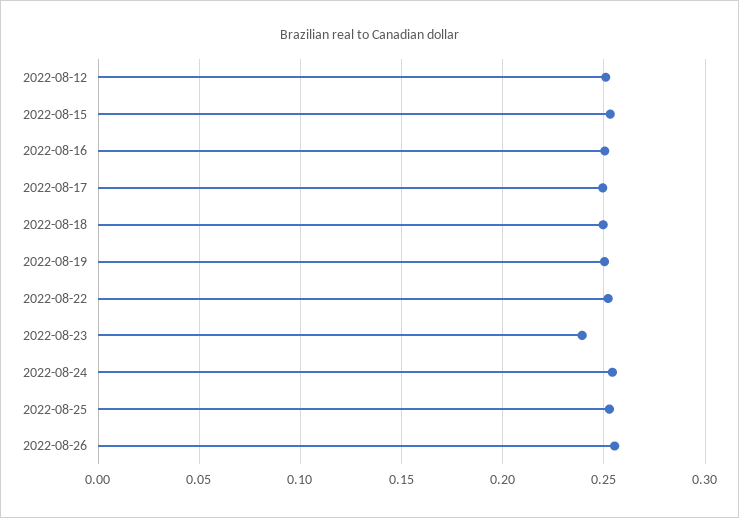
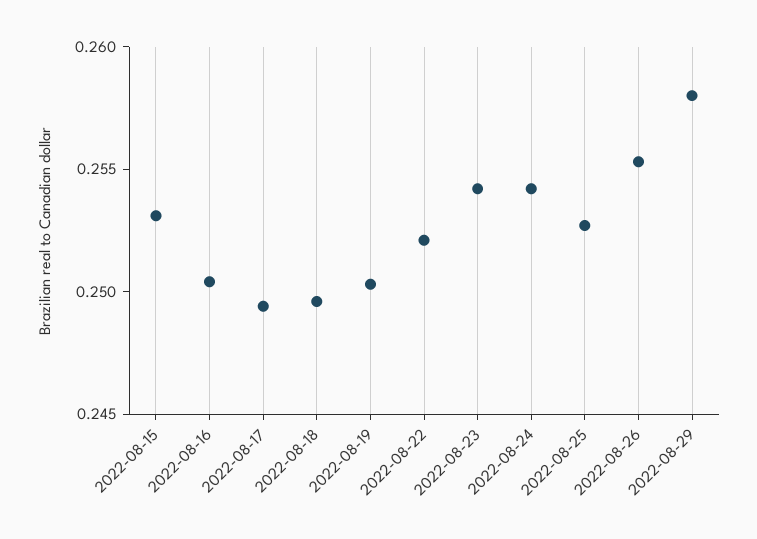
2022-08-12: 0.25 -> none
2022-08-23: 0.24 -> 0.254
2022-08-29: none -> 0.258

